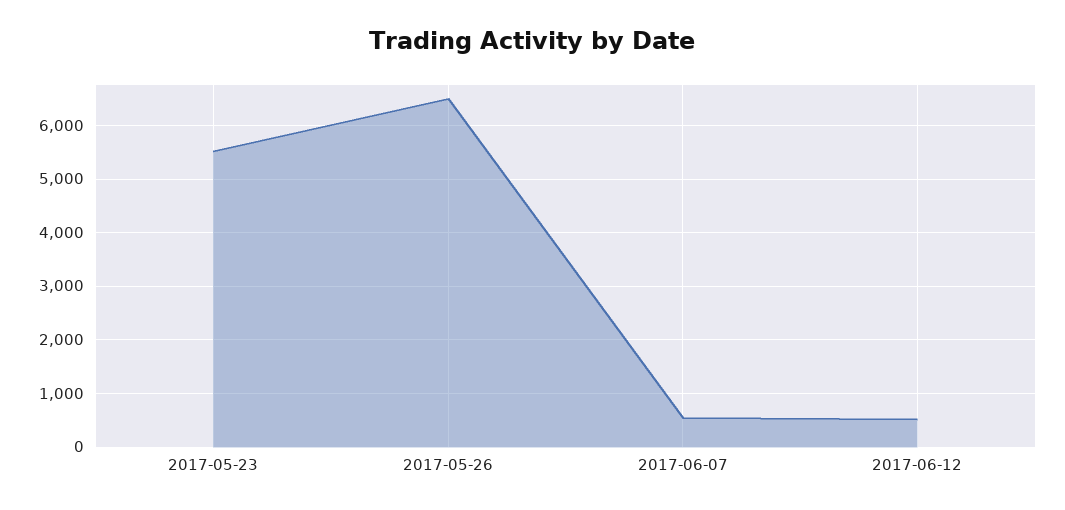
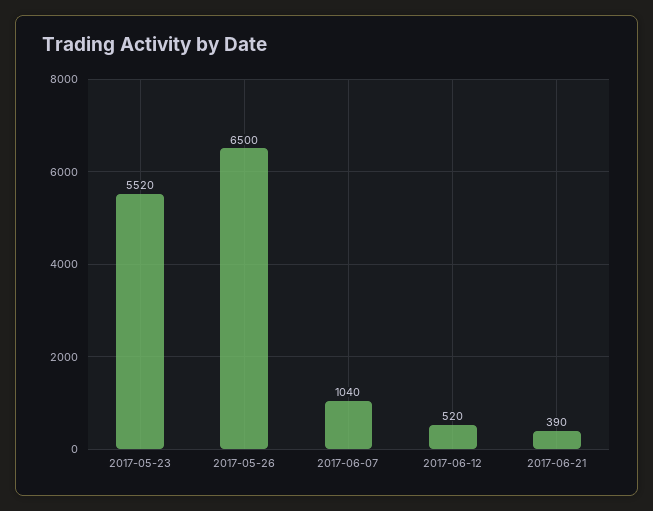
2017-06-07: 600 -> 1040
2017-06-21: none -> 390

